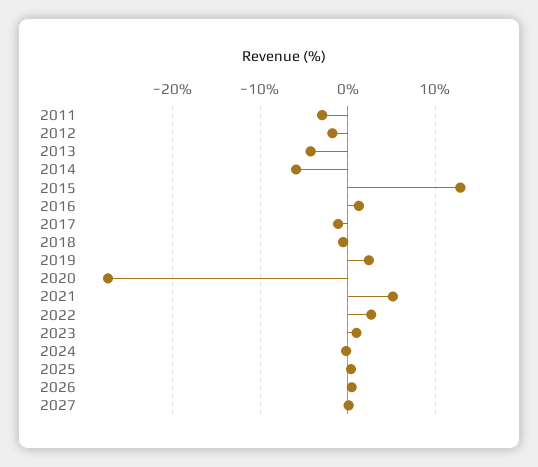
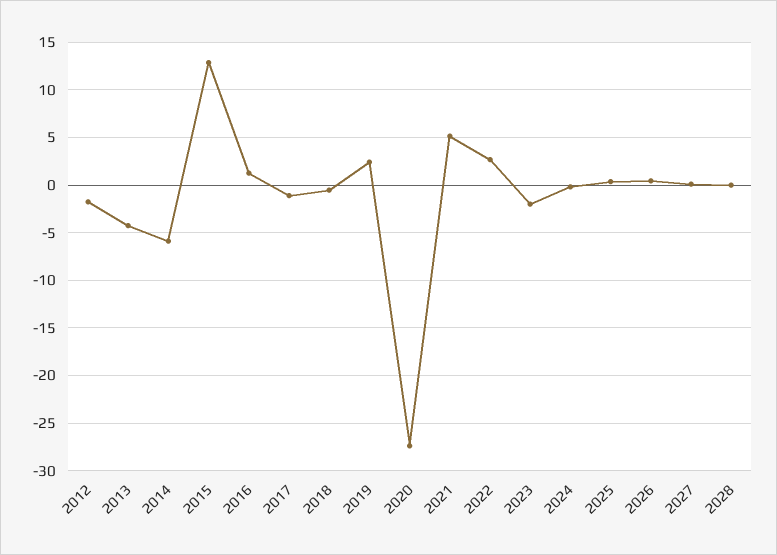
2011: -3 -> none
2023: 1 -> -2
2028: none -> 0

